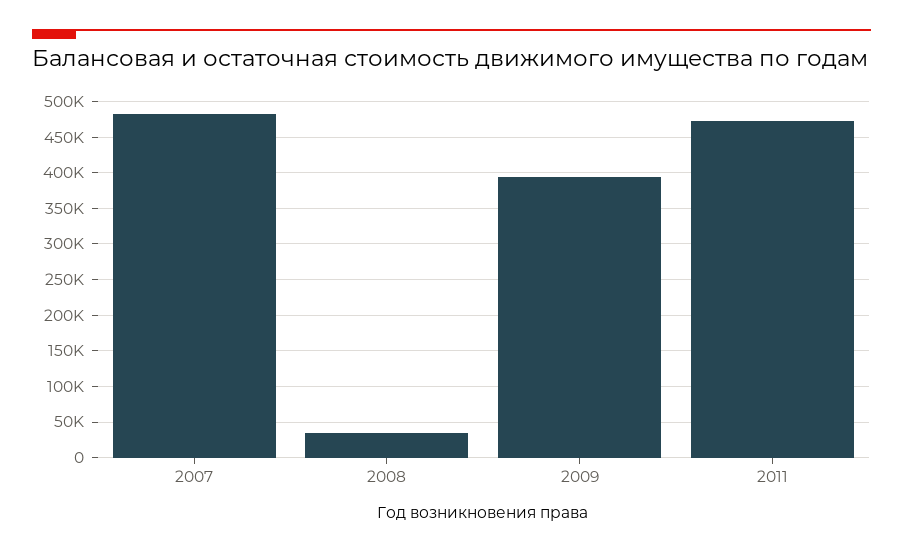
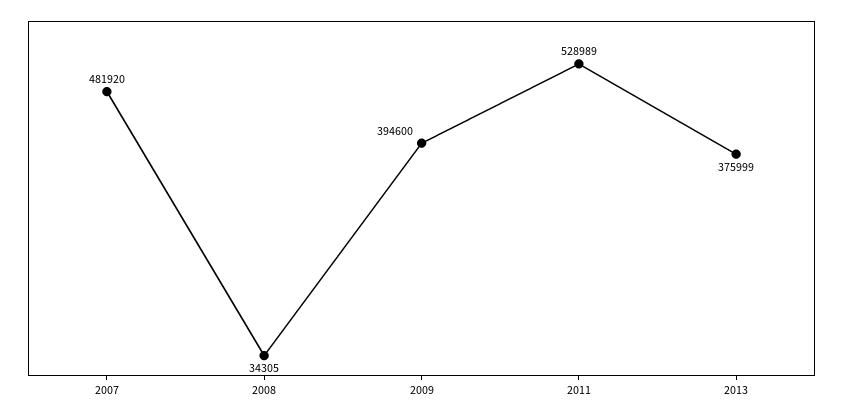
2011: 470000 -> 528989
2013: none -> 375999

